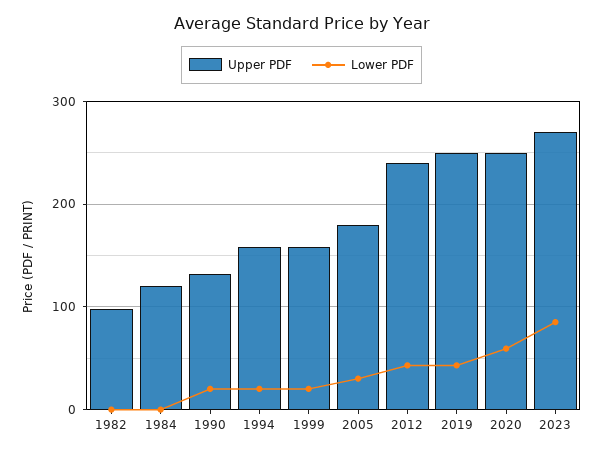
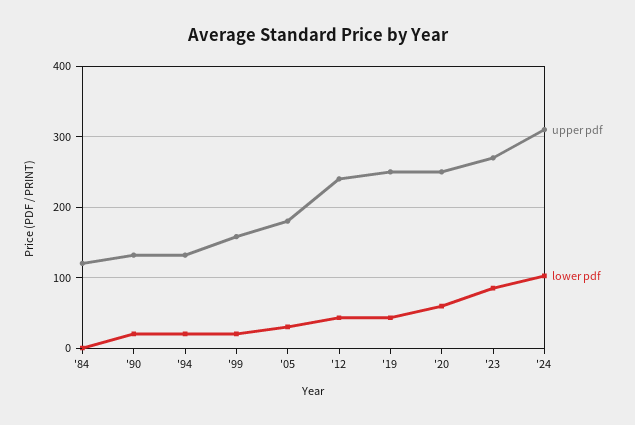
Upper PDF, 1982: 100 -> none
Lower PDF, 1982: 0 -> none
Upper PDF, 1994: 160 -> 130
Upper PDF, '24: none -> 310
Lower PDF, '24: none -> 100

